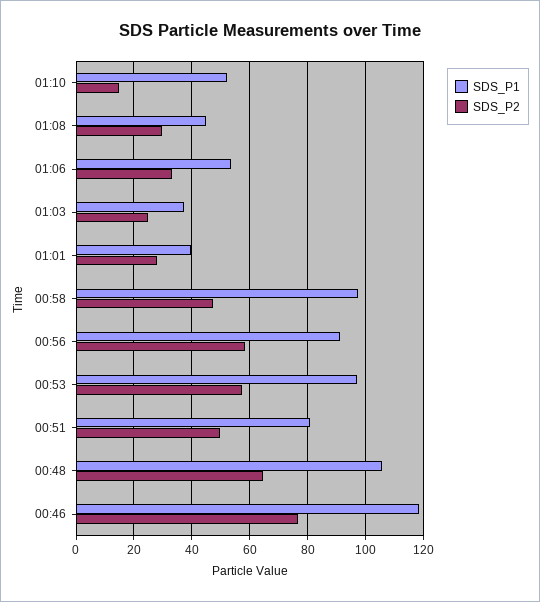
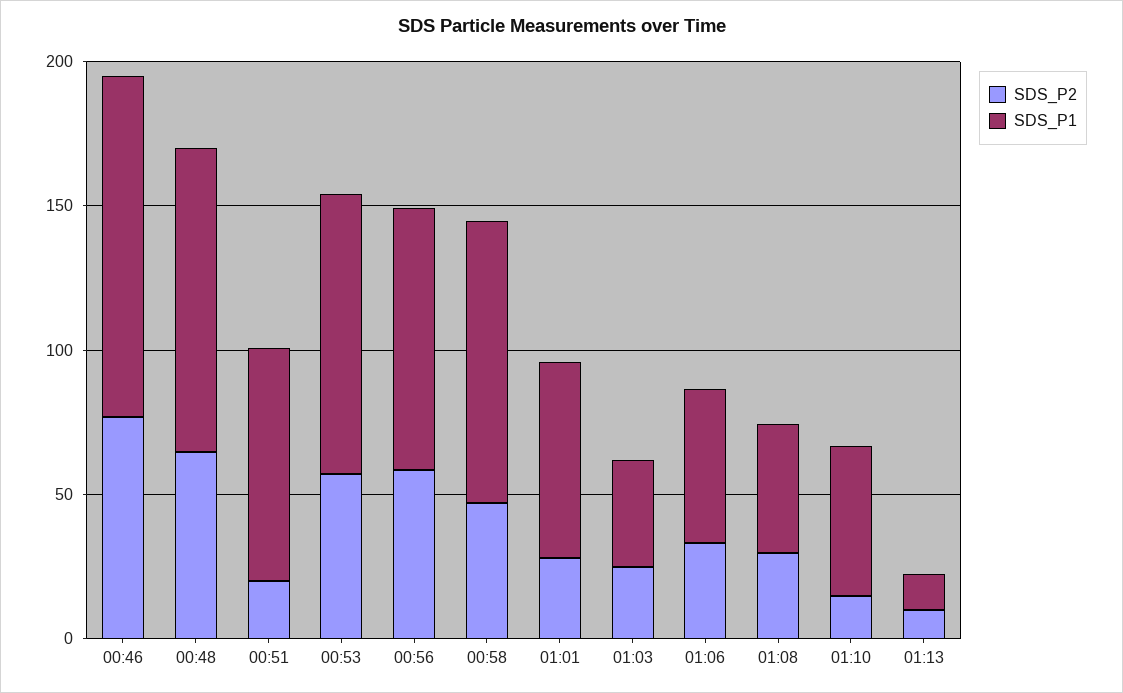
SDS_P1, 01:01: 40 -> 70
SDS_P2, 00:51: 50 -> 20
SDS_P2, 01:13: none -> 10
SDS_P1, 01:13: none -> 10

